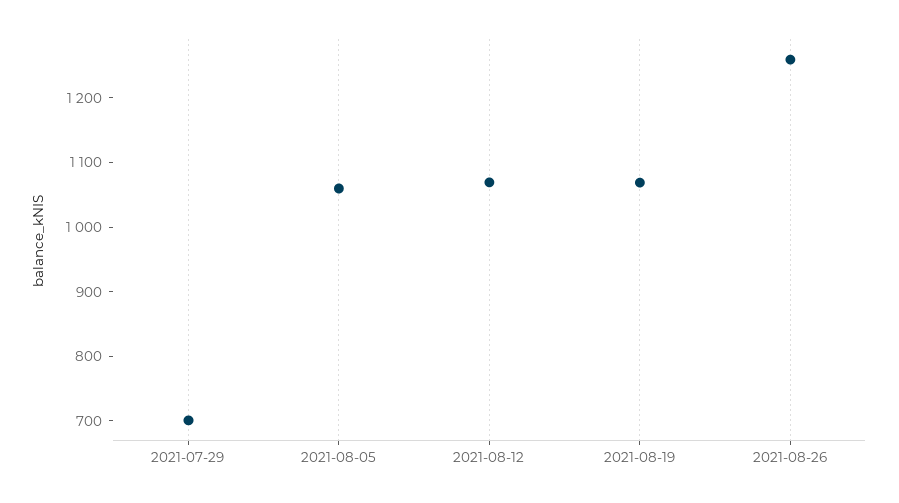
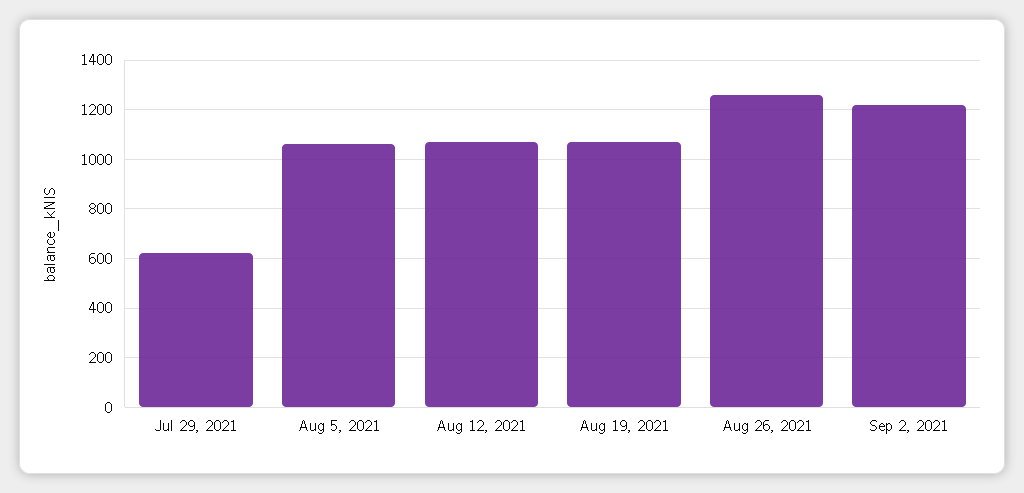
2021-07-29: 700 -> 625
Sep 2, 2021: none -> 1225

